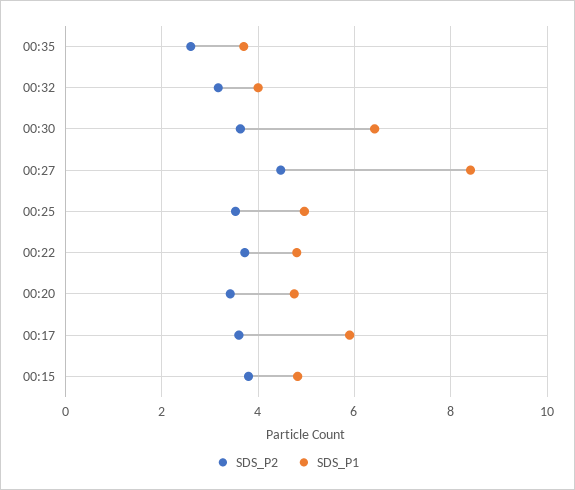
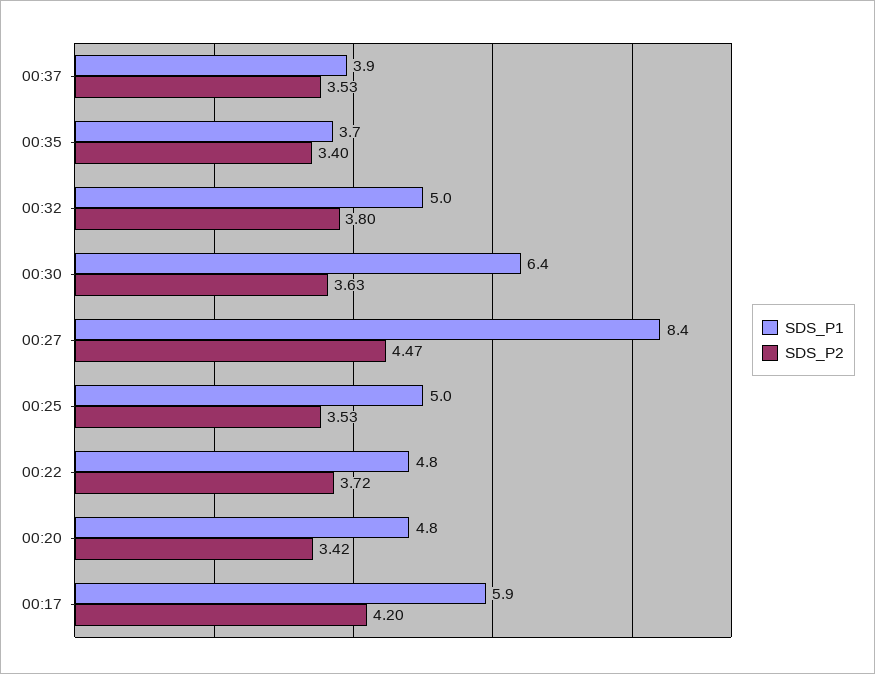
SDS_P2, 00:35: 2.6 -> 3.4
SDS_P2, 00:32: 3.2 -> 3.8
SDS_P1, 00:32: 4 -> 5
SDS_P2, 00:17: 3.6 -> 4.2
SDS_P2, 00:15: 3.8 -> none
SDS_P1, 00:15: 4.8 -> none
SDS_P1, 00:37: none -> 3.9
SDS_P2, 00:37: none -> 3.53

